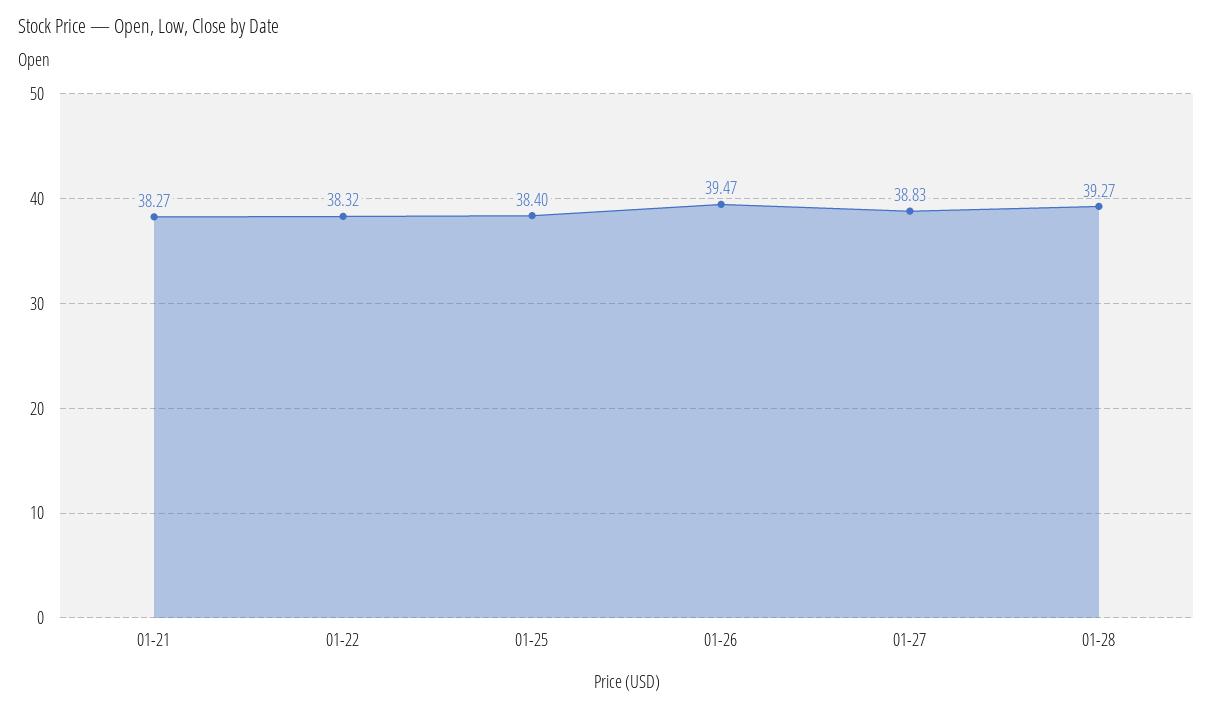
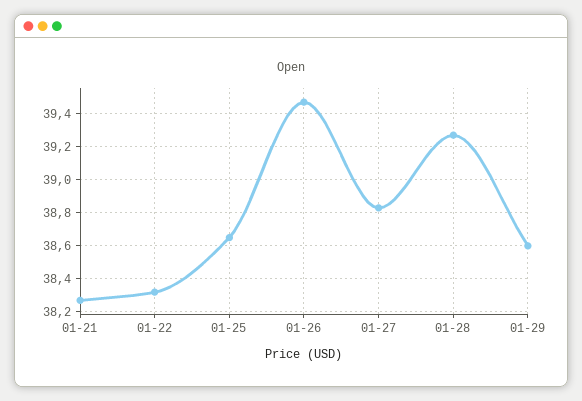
01-25: 38.4 -> 38.65
01-29: none -> 38.6

